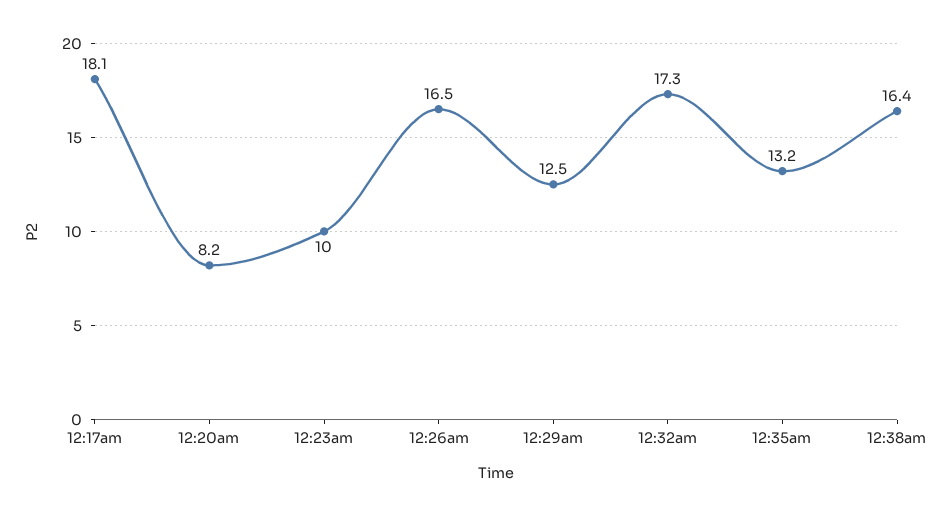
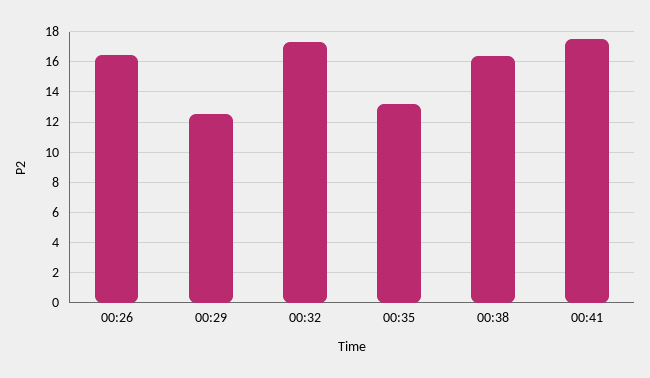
12:17am: 18.1 -> none
12:20am: 8.2 -> none
12:23am: 10 -> none
00:41: none -> 17.5

